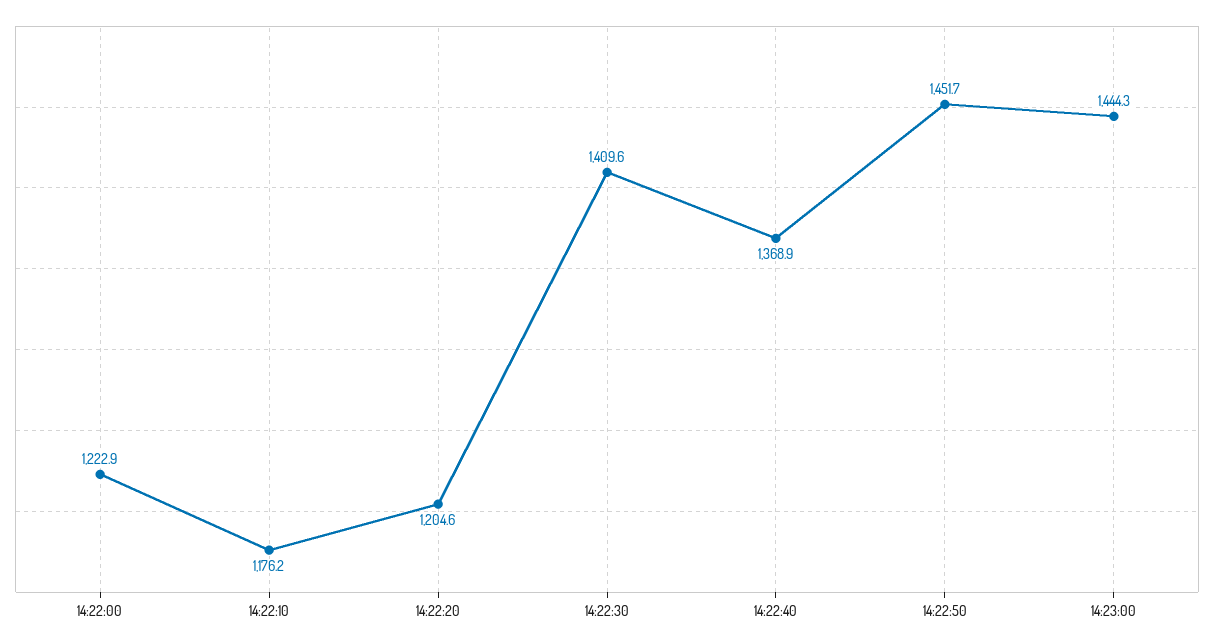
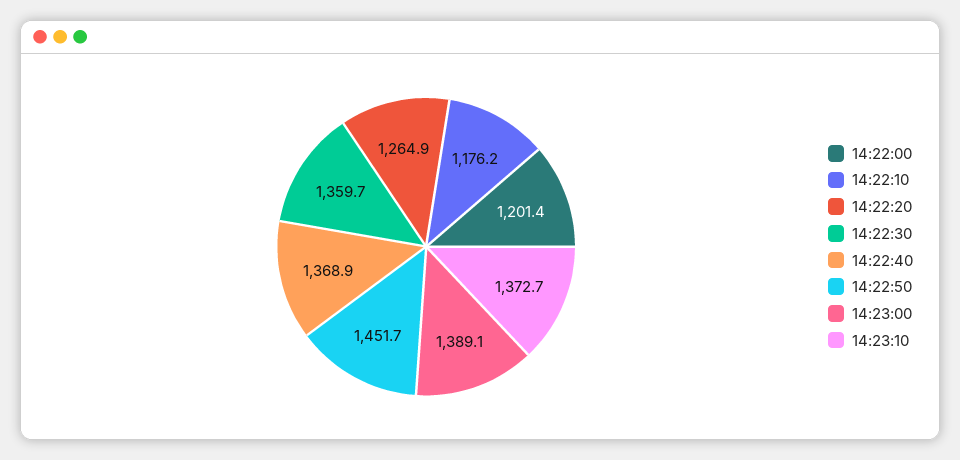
14:22:00: 1222.9 -> 1201.4
14:22:20: 1204.6 -> 1264.9
14:22:30: 1409.6 -> 1359.7
14:23:00: 1444.3 -> 1389.1
14:23:10: none -> 1372.7

